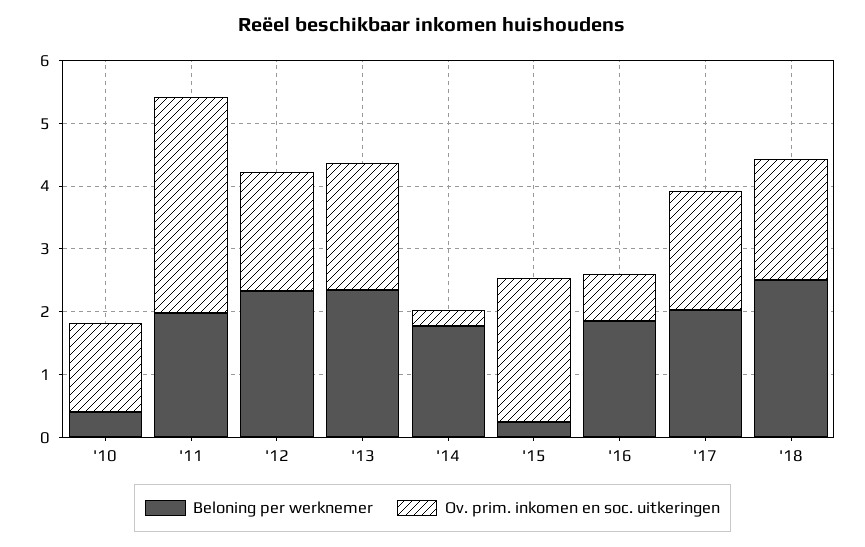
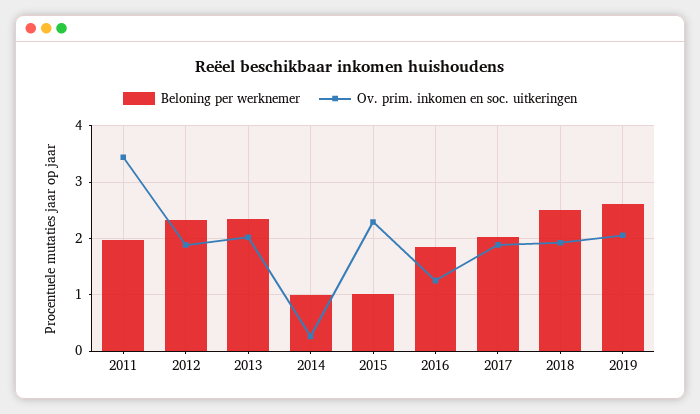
Beloning per werknemer, '10: 0.4 -> none
Ov. prim. inkomen en soc. uitkeringen, '10: 1.4 -> none
Beloning per werknemer, '14: 1.8 -> 1
Beloning per werknemer, '15: 0.2 -> 1
Ov. prim. inkomen en soc. uitkeringen, '16: 0.8 -> 1.2
Beloning per werknemer, 2019: none -> 2.6
Ov. prim. inkomen en soc. uitkeringen, 2019: none -> 2

